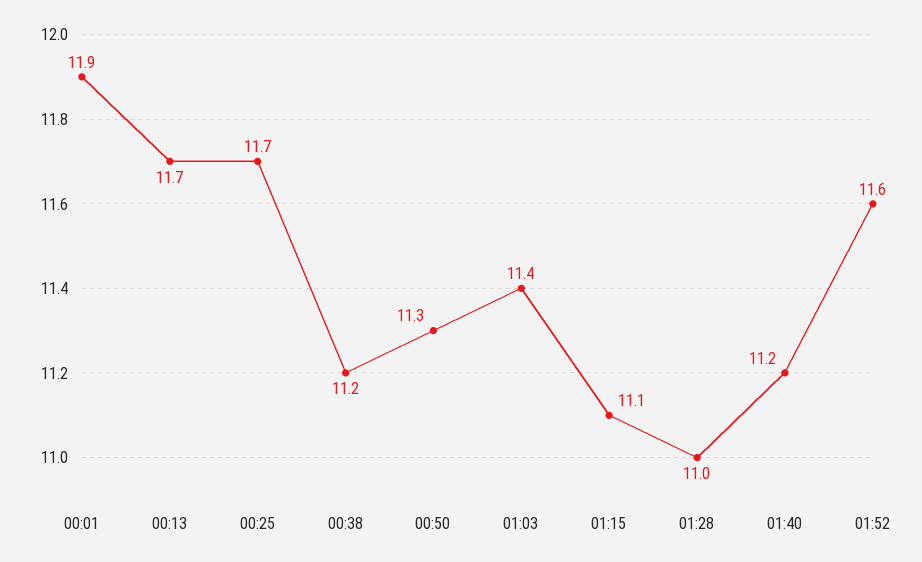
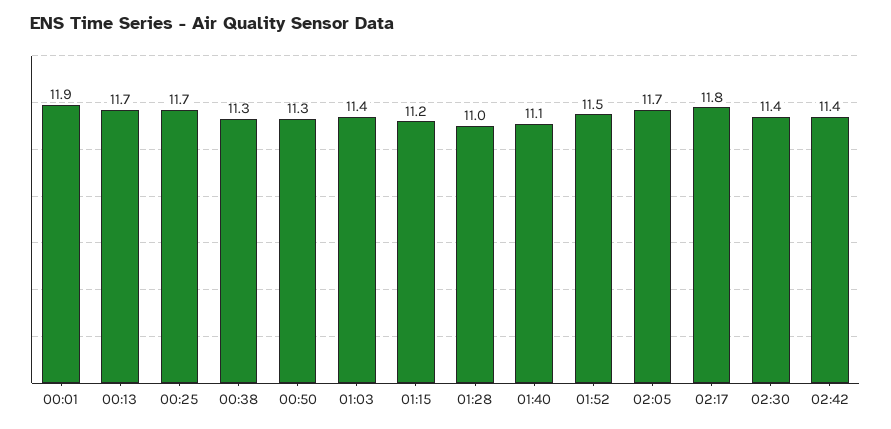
00:38: 11.2 -> 11.3
01:15: 11.1 -> 11.2
01:40: 11.2 -> 11.1
01:52: 11.6 -> 11.5
02:05: none -> 11.7
02:17: none -> 11.8
02:30: none -> 11.4
02:42: none -> 11.4

